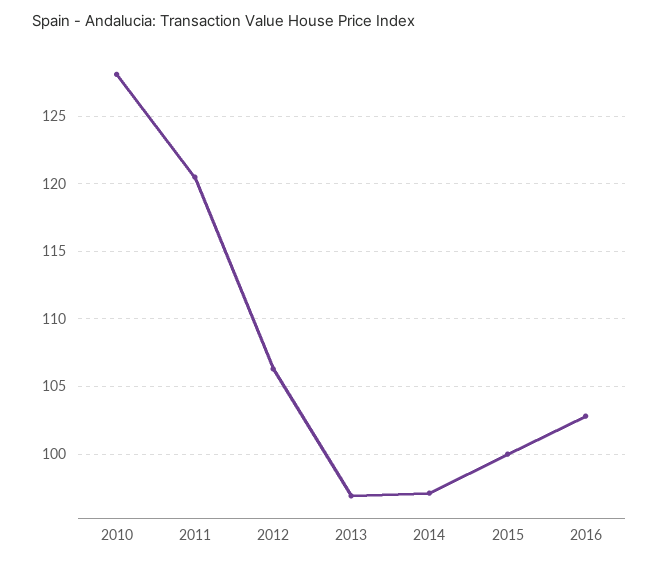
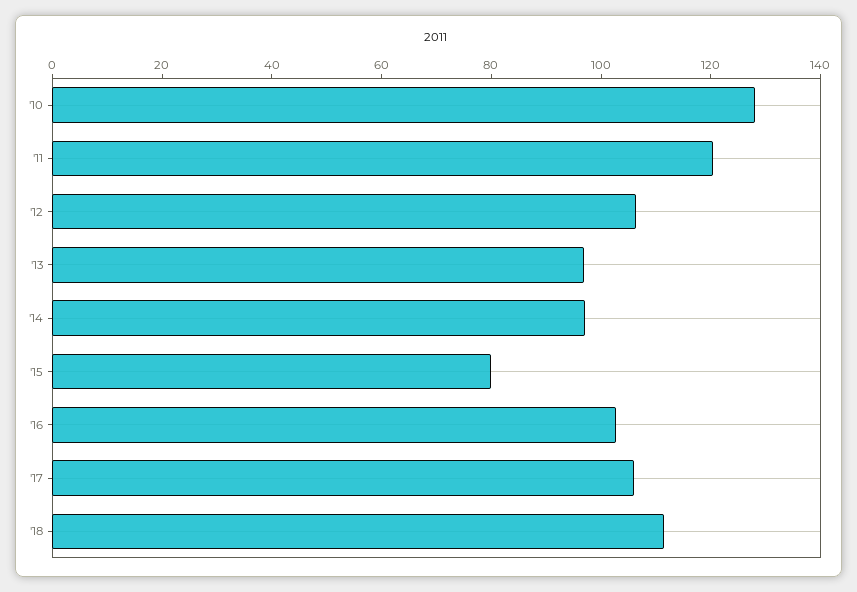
2015: 100 -> 80
'17: none -> 105
'18: none -> 110

